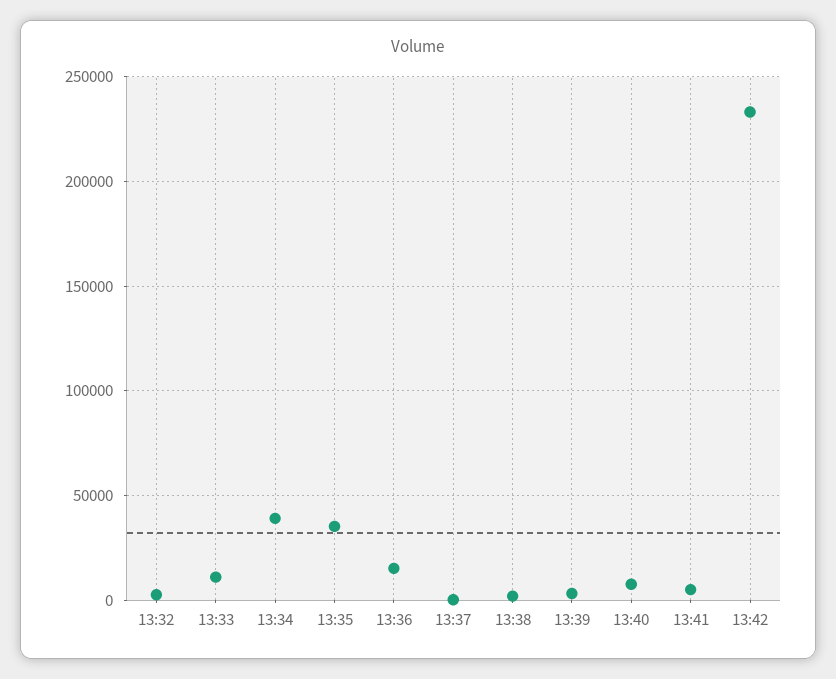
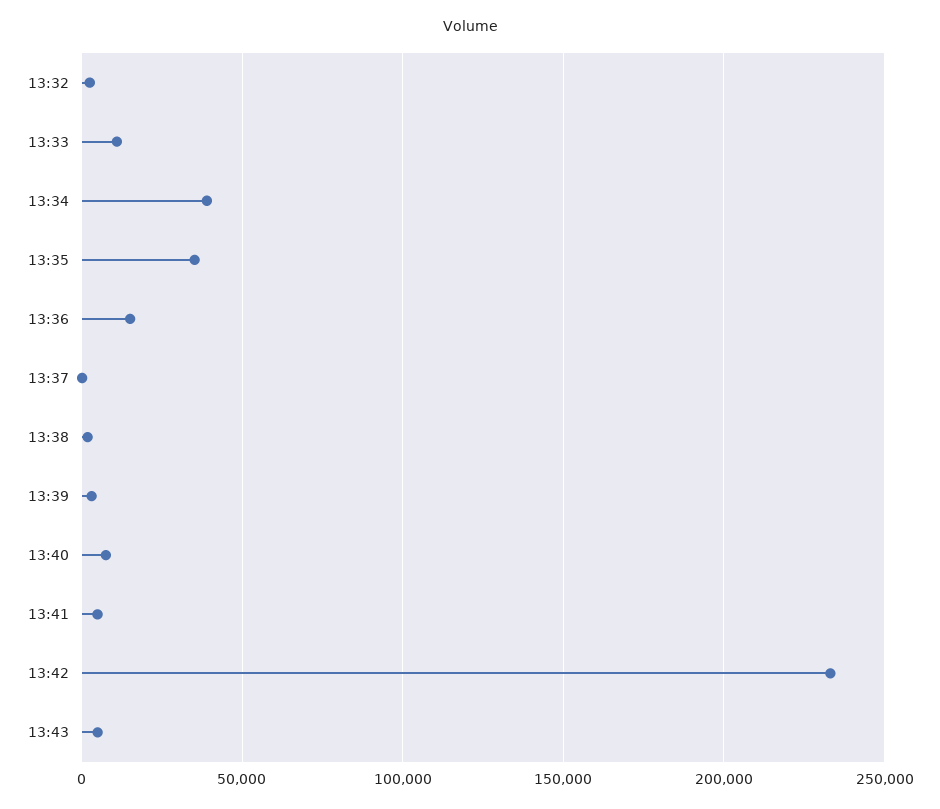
13:43: none -> 5000

